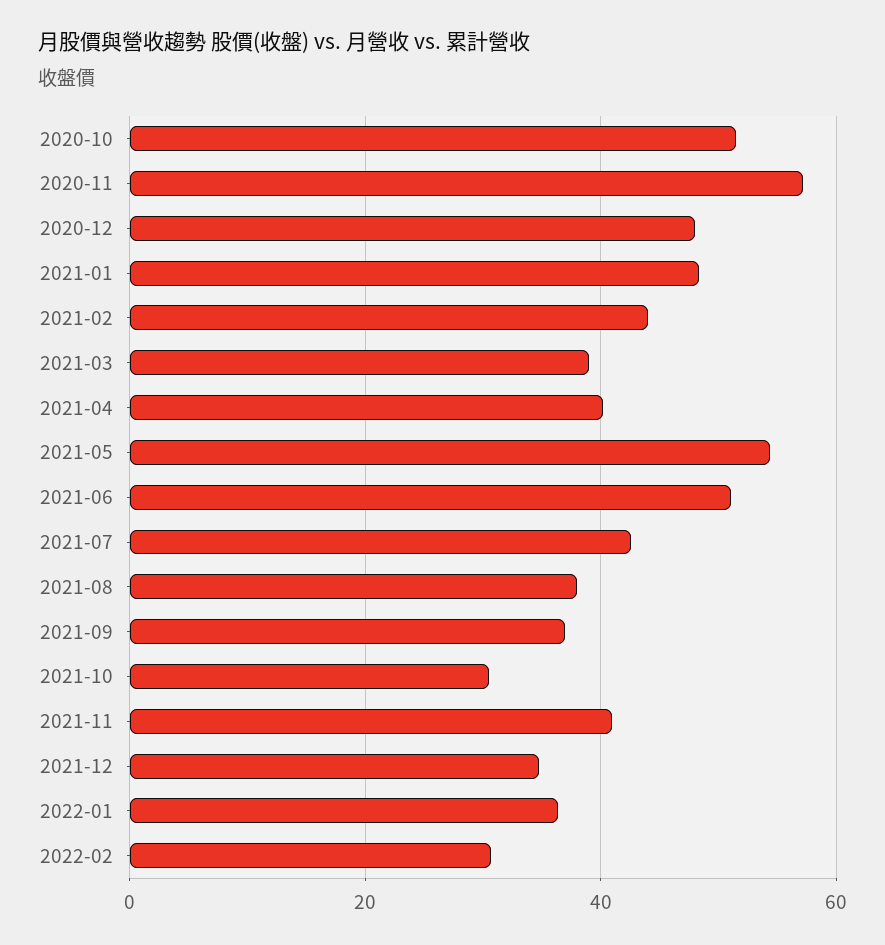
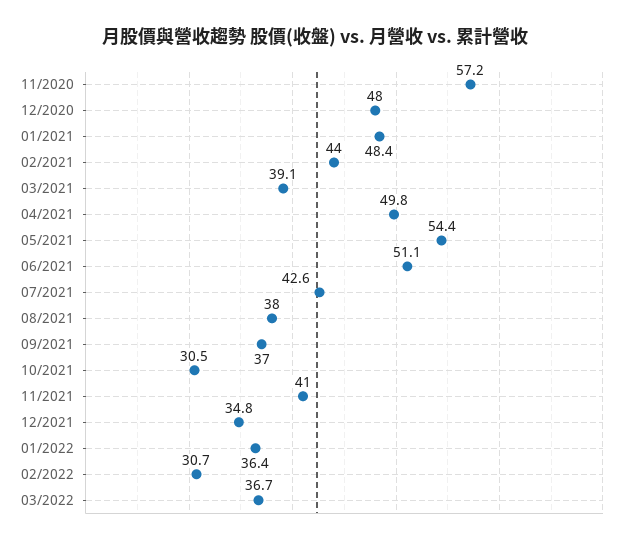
2020-10: 52 -> none
2021-04: 40 -> 49.8
03/2022: none -> 36.7

